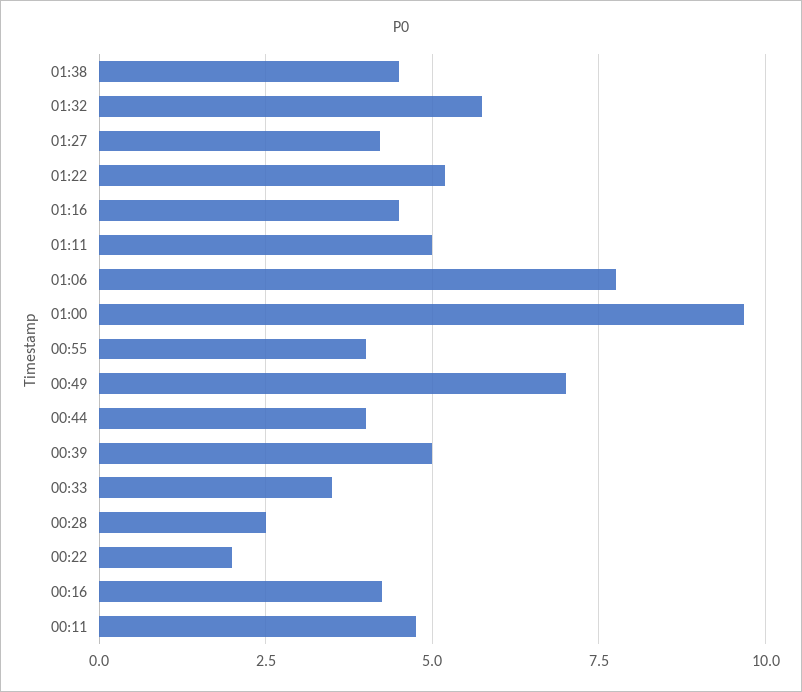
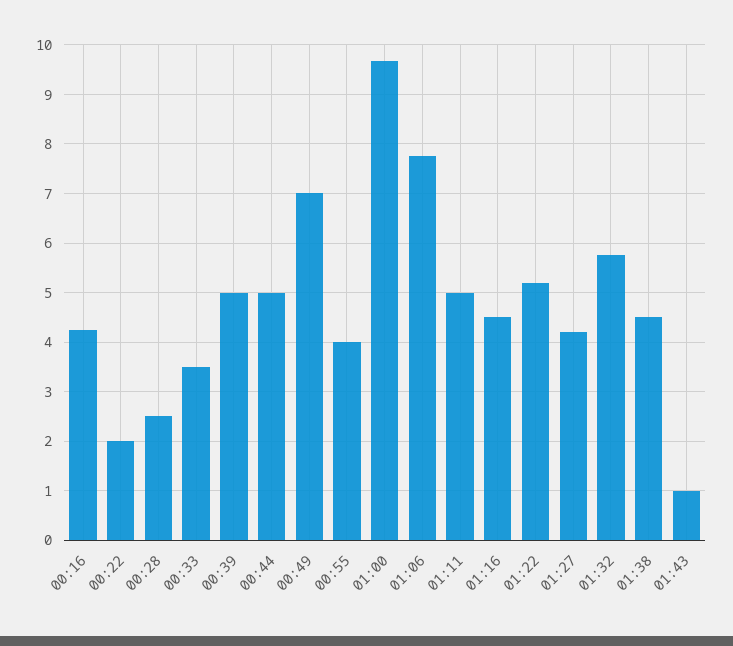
00:44: 4 -> 5
00:11: 4.75 -> none
01:43: none -> 1

